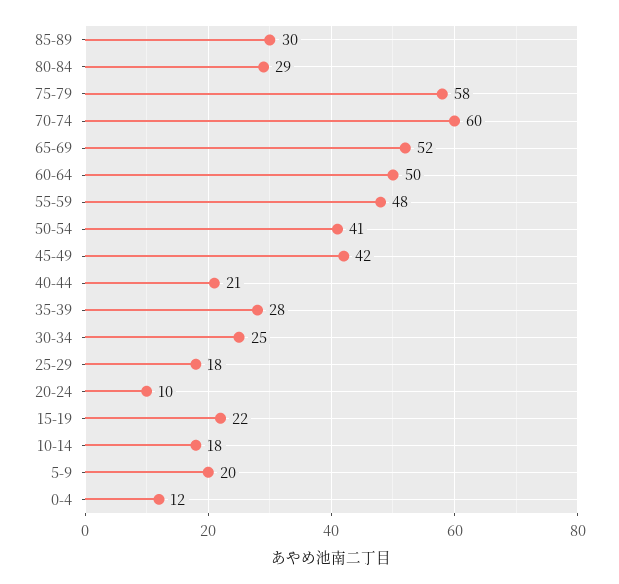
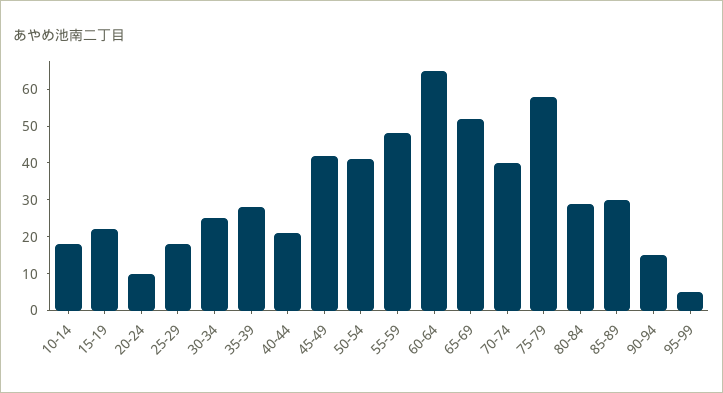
70-74: 60 -> 40
60-64: 50 -> 65
5-9: 20 -> none
0-4: 12 -> none
90-94: none -> 15
95-99: none -> 5

